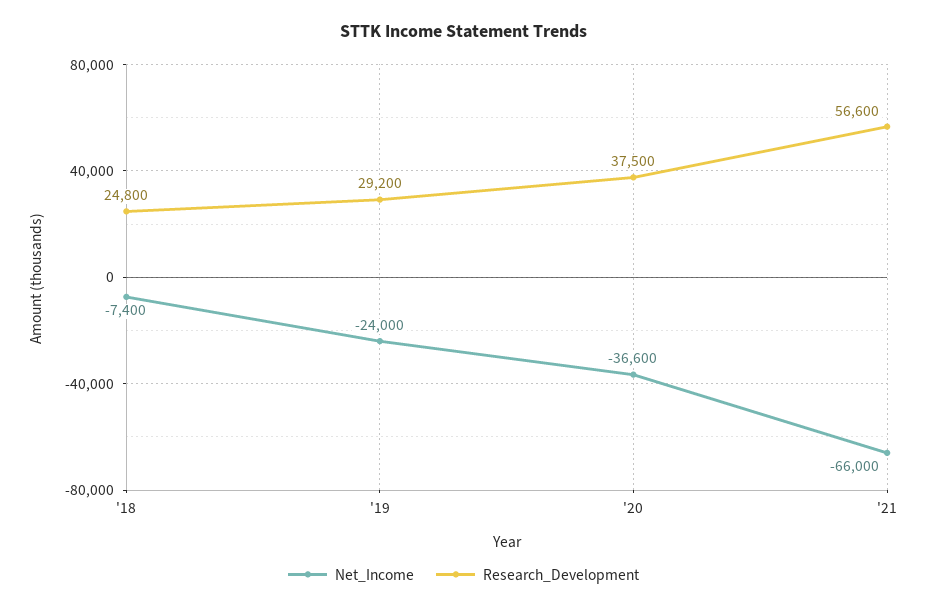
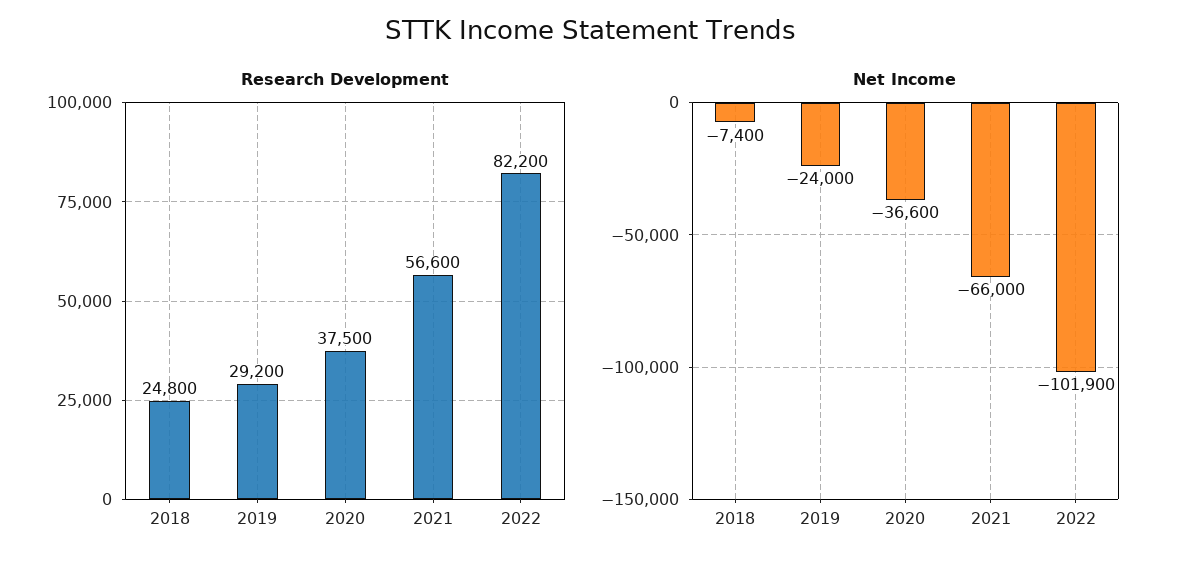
Research_Development, 2022: none -> 82200
Net_Income, 2022: none -> -101900

